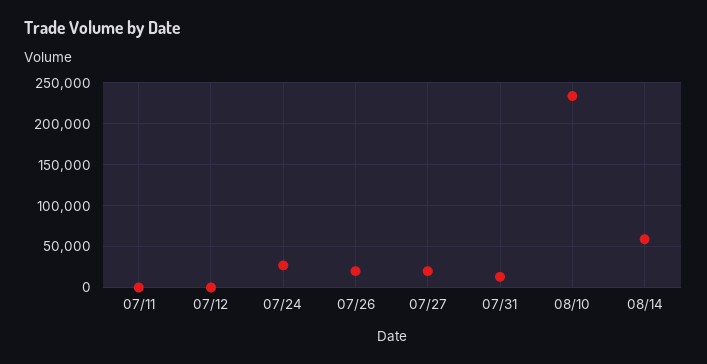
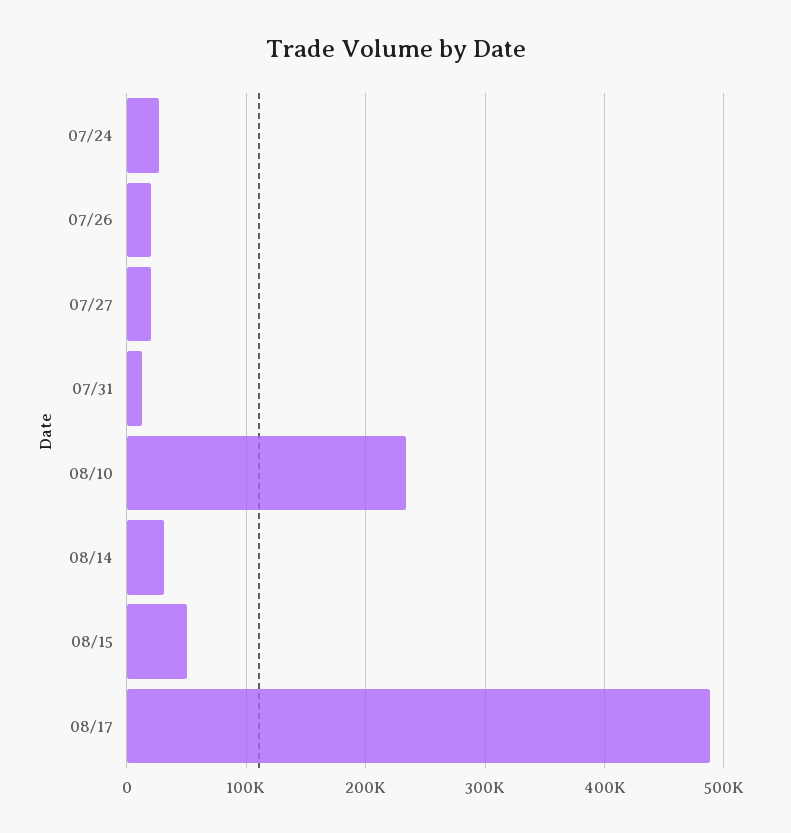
07/11: 0 -> none
07/12: 0 -> none
08/14: 60000 -> 30000
08/15: none -> 50000
08/17: none -> 490000

